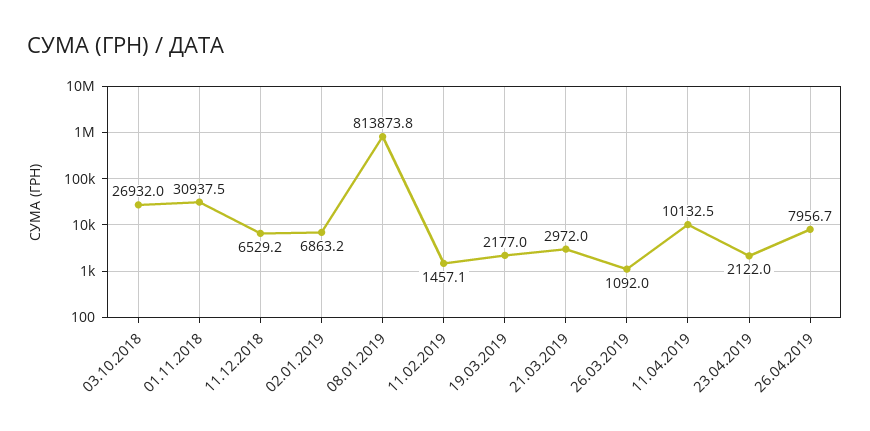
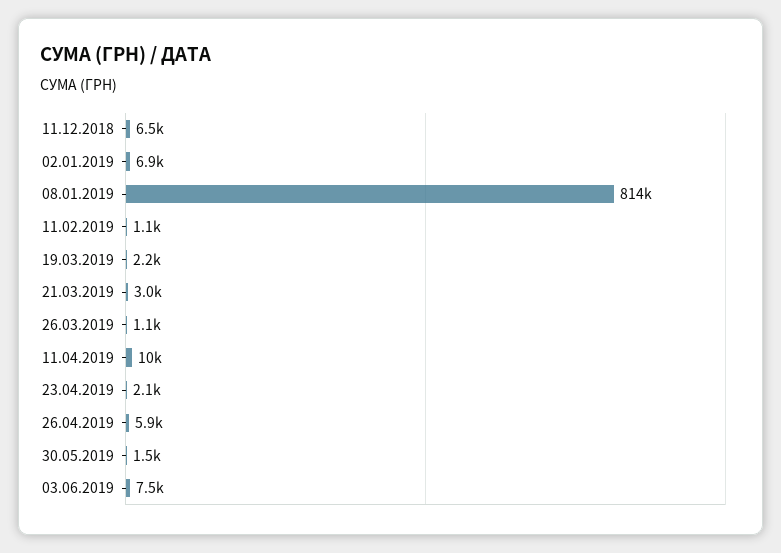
03.10.2018: 26932 -> none
01.11.2018: 30937.5 -> none
11.02.2019: 1457.1 -> 1100
26.04.2019: 7956.7 -> 5900
30.05.2019: none -> 1500
03.06.2019: none -> 7500

